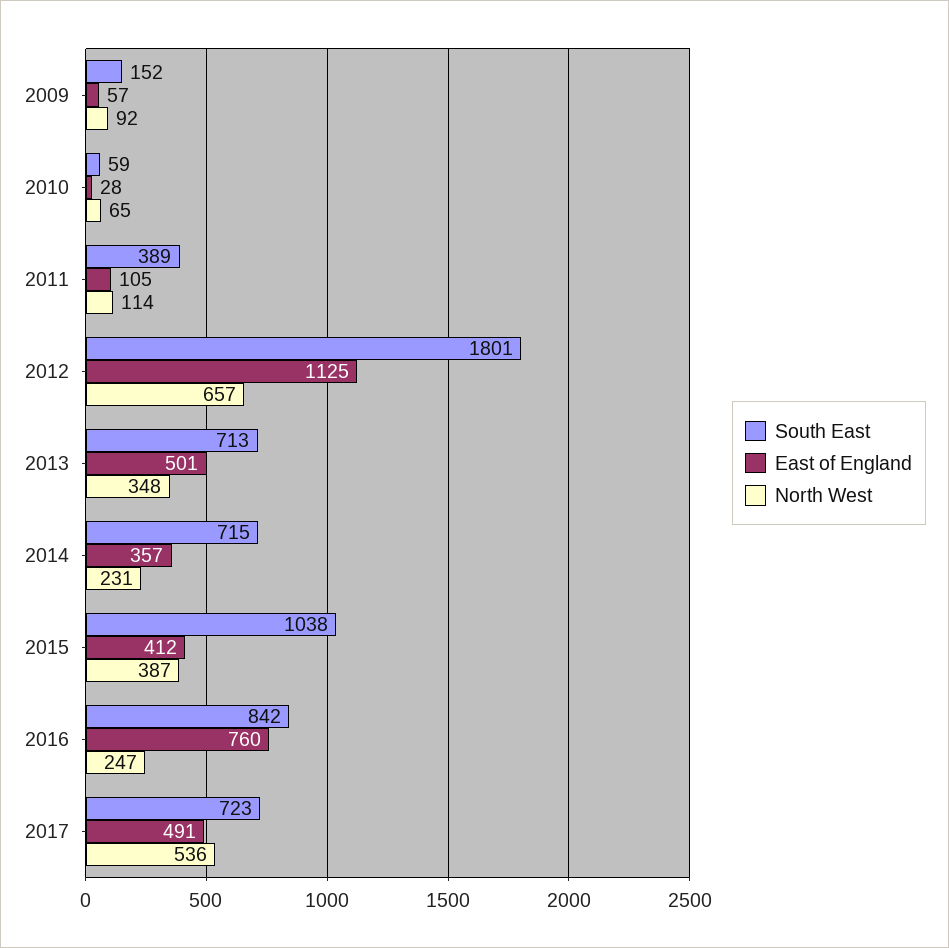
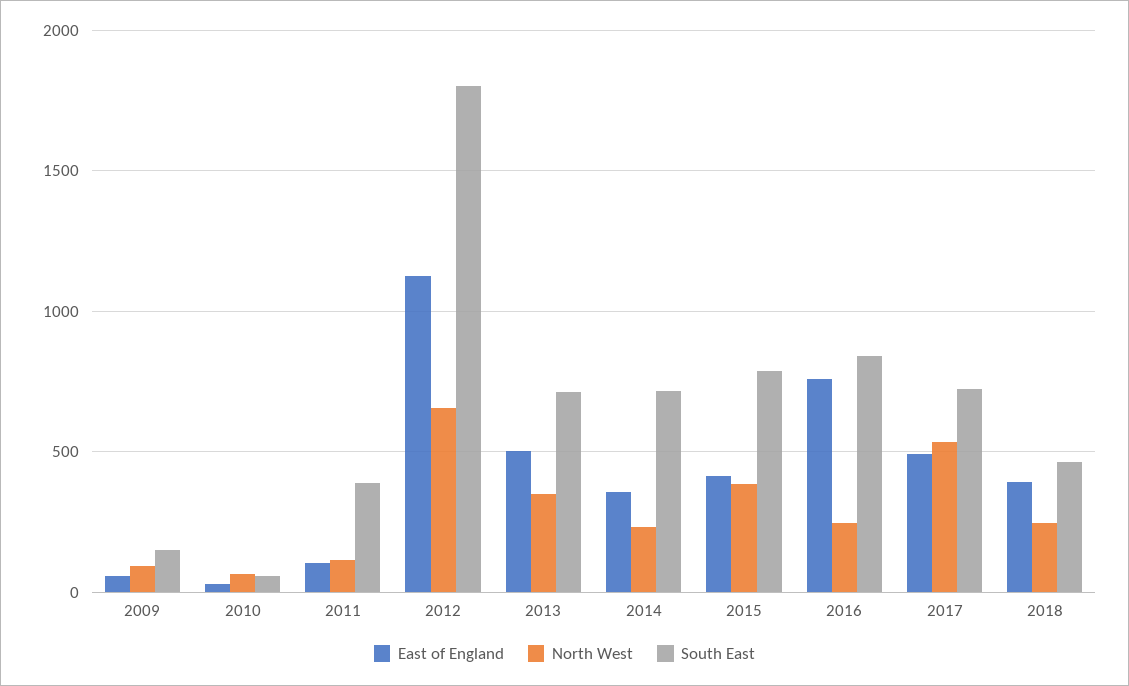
South East, 2015: 1038 -> 800
East of England, 2018: none -> 400
North West, 2018: none -> 250
South East, 2018: none -> 450

